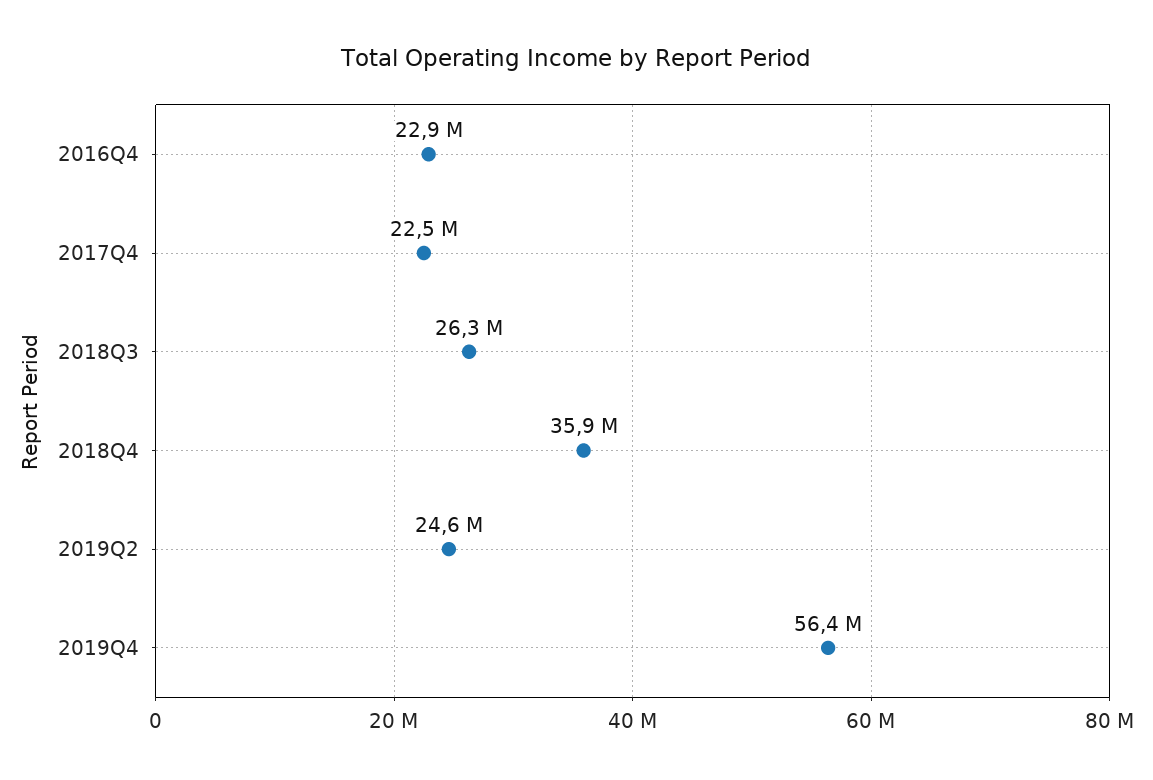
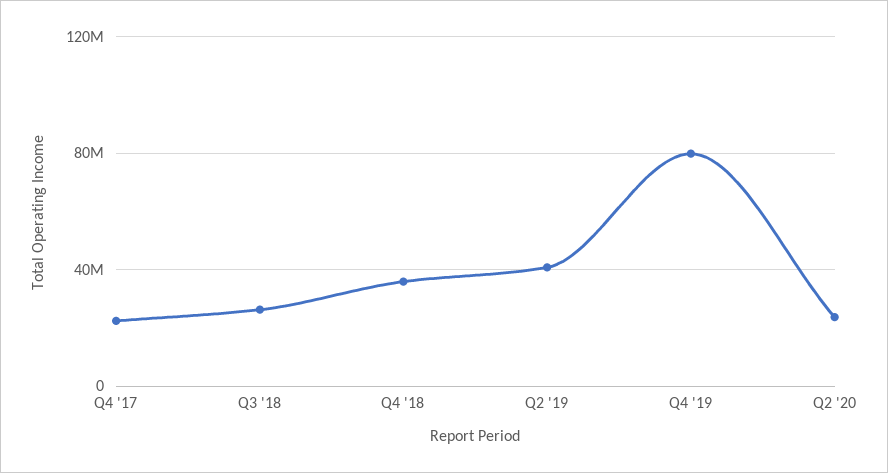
2016Q4: 22900000 -> none
2019Q2: 24600000 -> 40000000
2019Q4: 56400000 -> 80000000
Q2 '20: none -> 25000000

